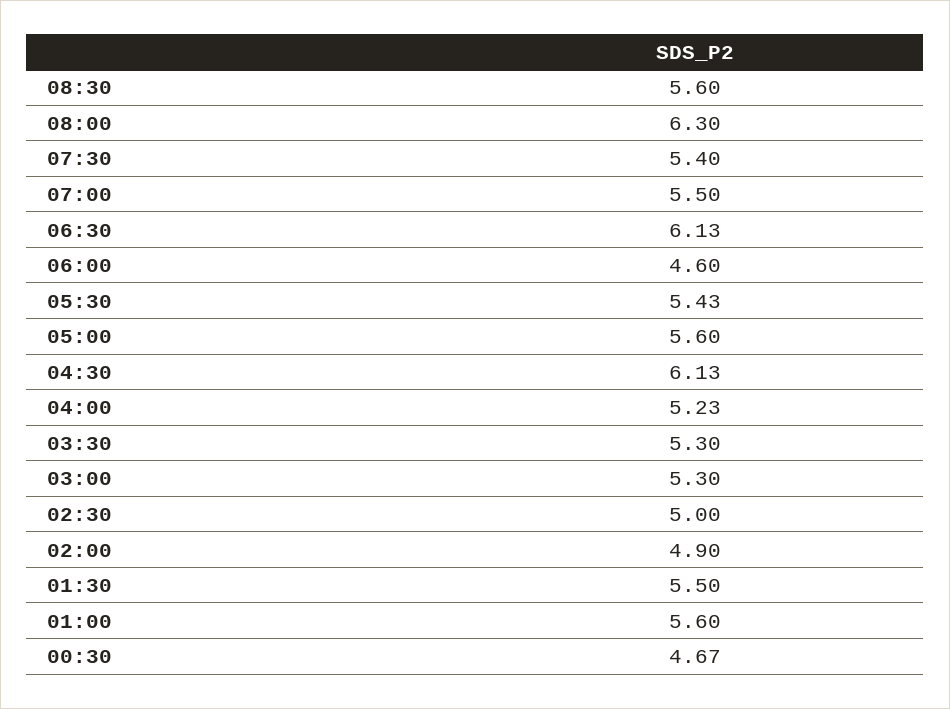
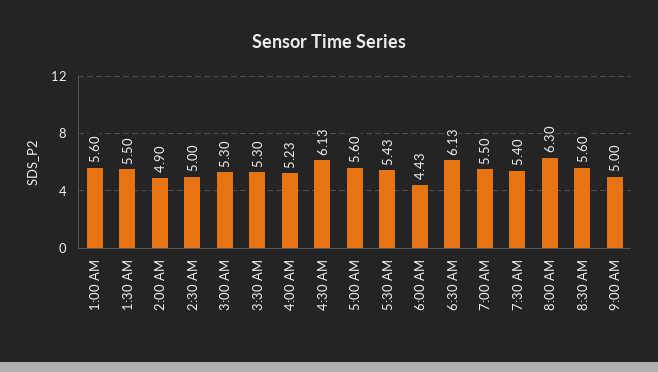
06:00: 4.6 -> 4.43
00:30: 4.67 -> none
9:00 AM: none -> 5

